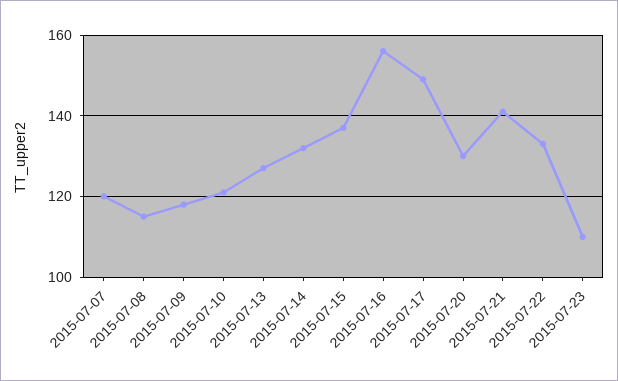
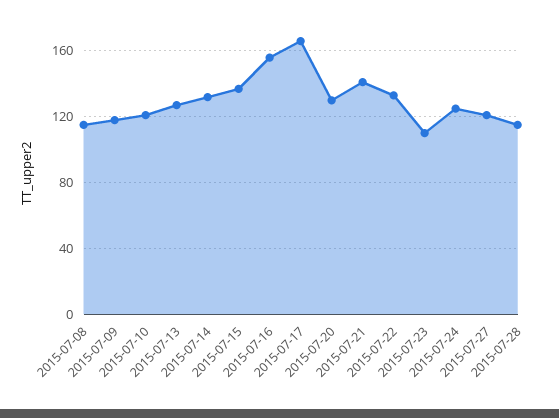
2015-07-07: 120 -> none
2015-07-17: 150 -> 165
2015-07-24: none -> 125
2015-07-27: none -> 120
2015-07-28: none -> 115

